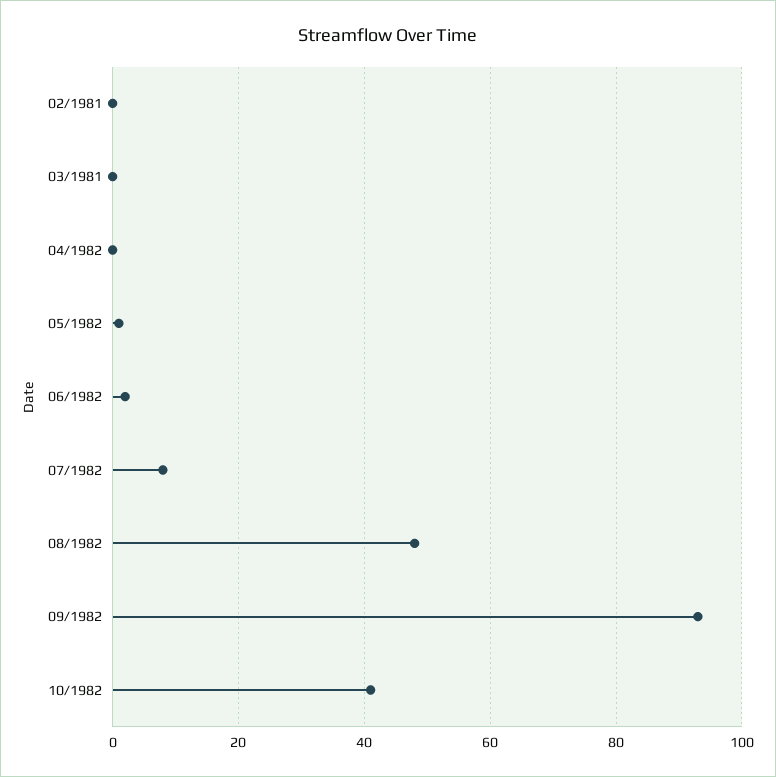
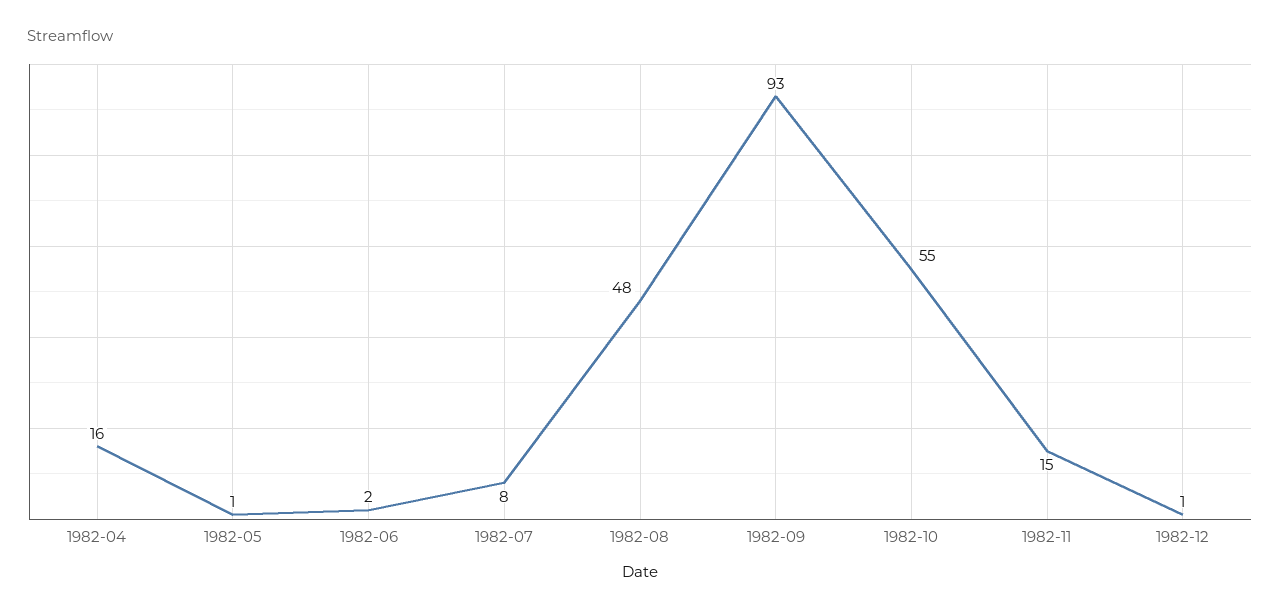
02/1981: 0 -> none
03/1981: 0 -> none
04/1982: 0 -> 16
10/1982: 40 -> 55
1982-11: none -> 15
1982-12: none -> 1

